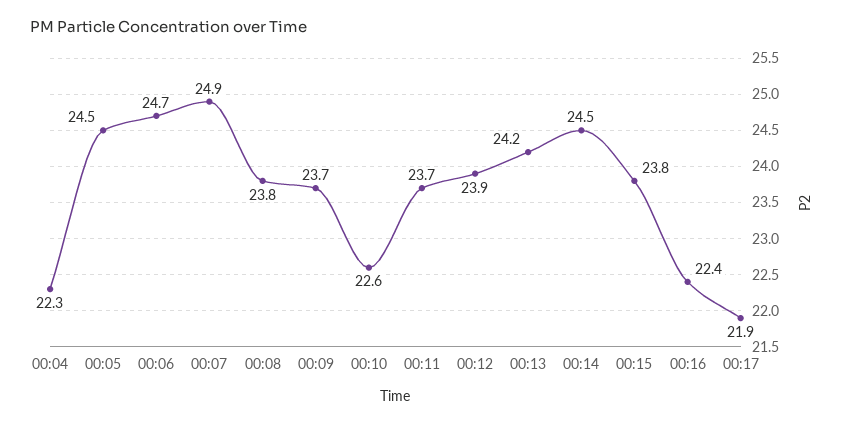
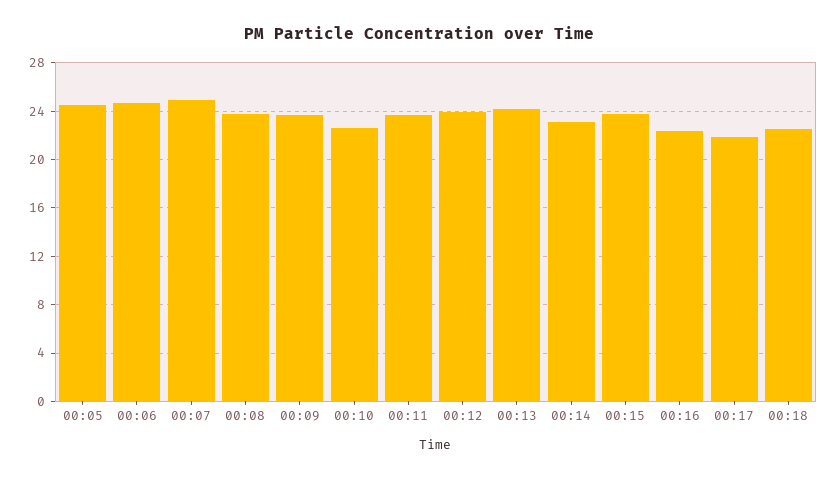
00:04: 22.3 -> none
00:14: 24.5 -> 23
00:18: none -> 22.5

